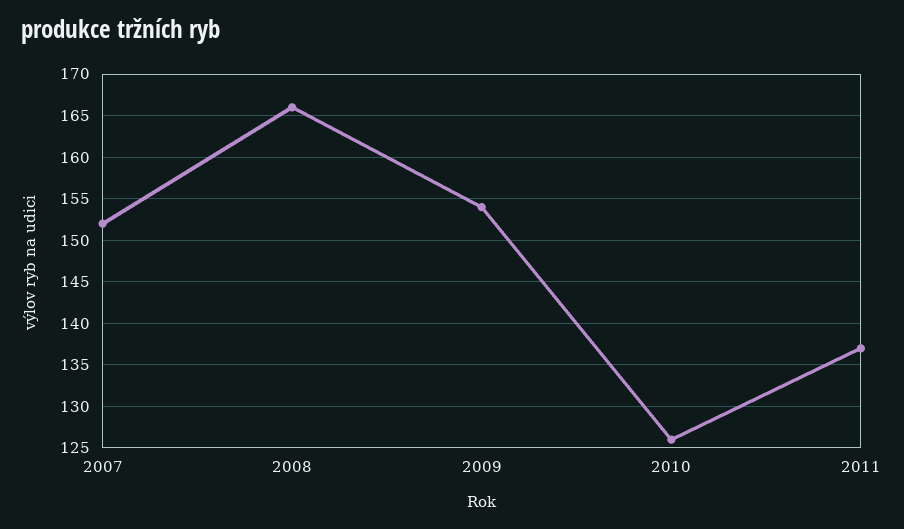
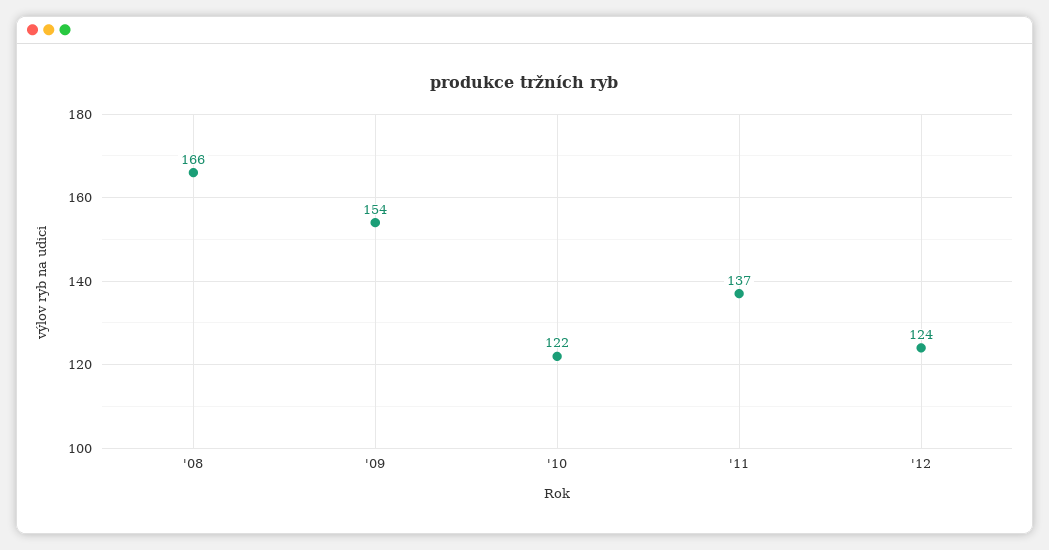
2007: 152 -> none
2010: 126 -> 122
'12: none -> 124

